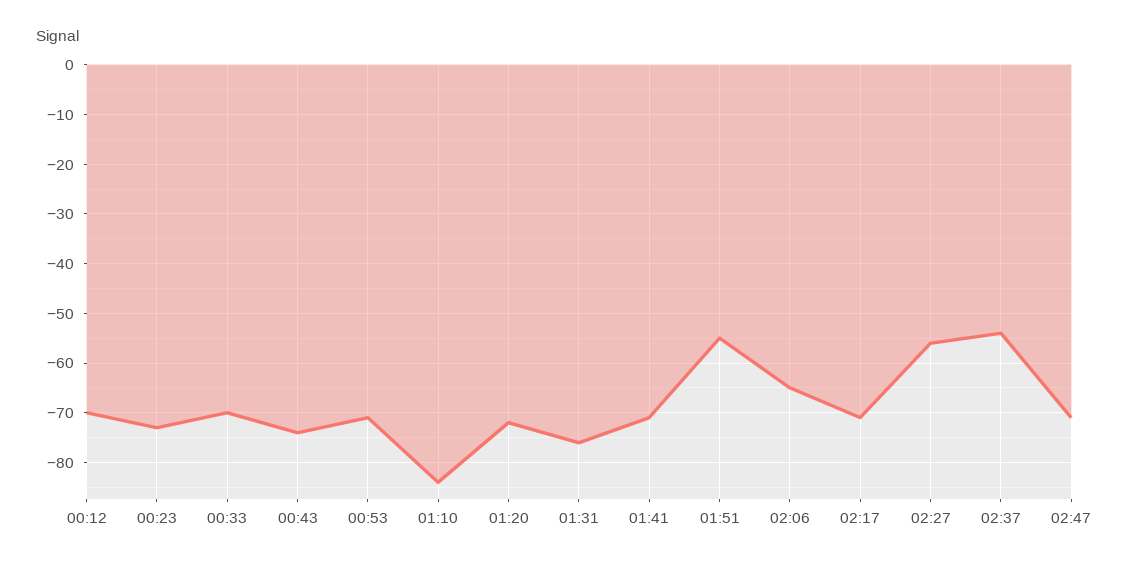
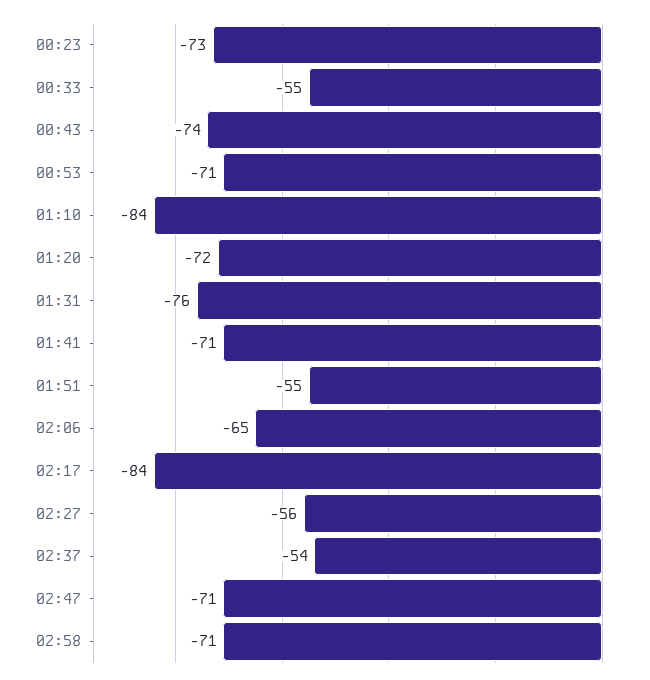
00:12: -70 -> none
00:33: -70 -> -55
02:17: -70 -> -84
02:58: none -> -71

